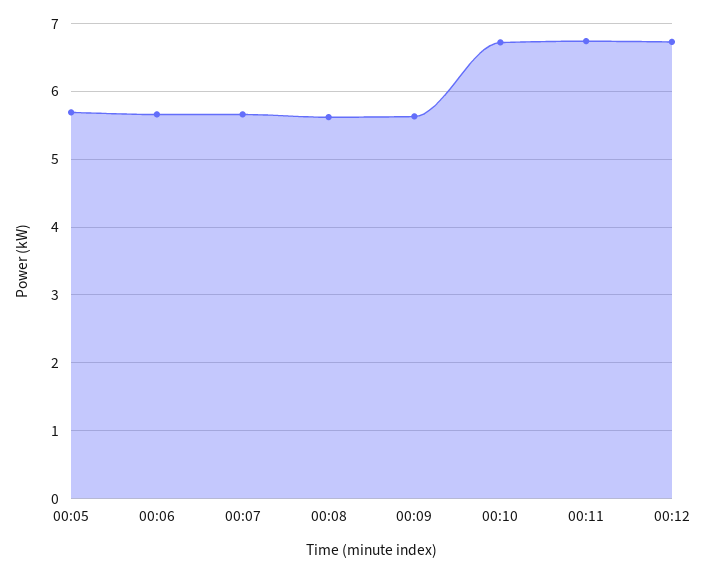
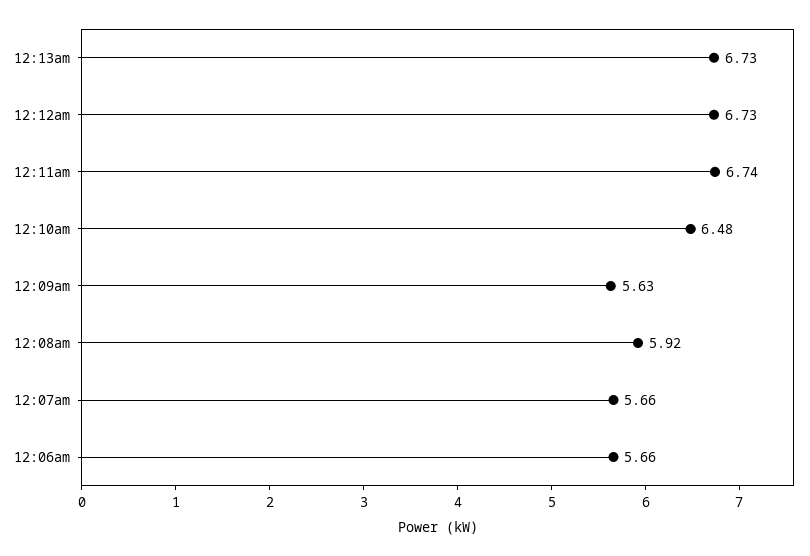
00:05: 5.7 -> none
00:08: 5.6 -> 5.92
00:10: 6.7 -> 6.48
12:13am: none -> 6.73

